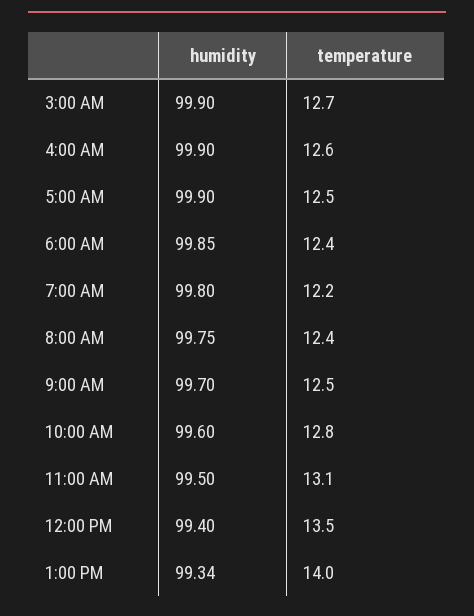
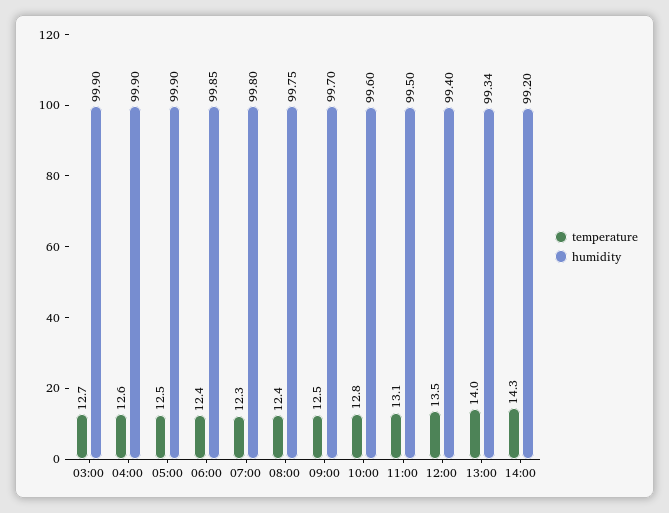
temperature, 7:00 AM: 12.2 -> 12.3
temperature, 14:00: none -> 14.3
humidity, 14:00: none -> 99.2

